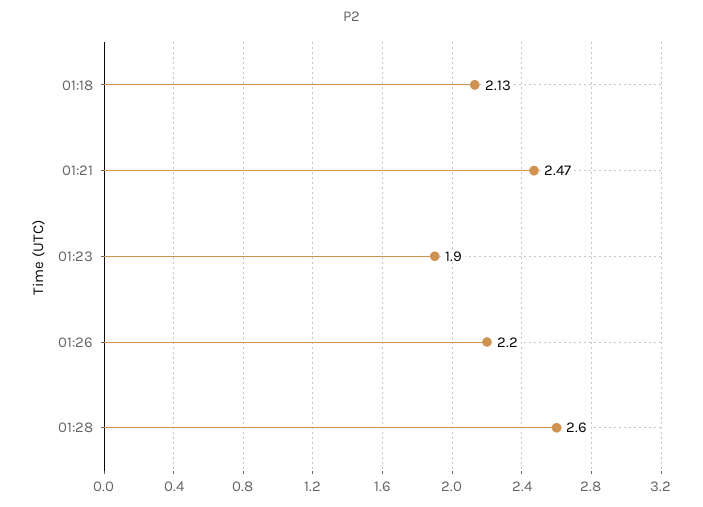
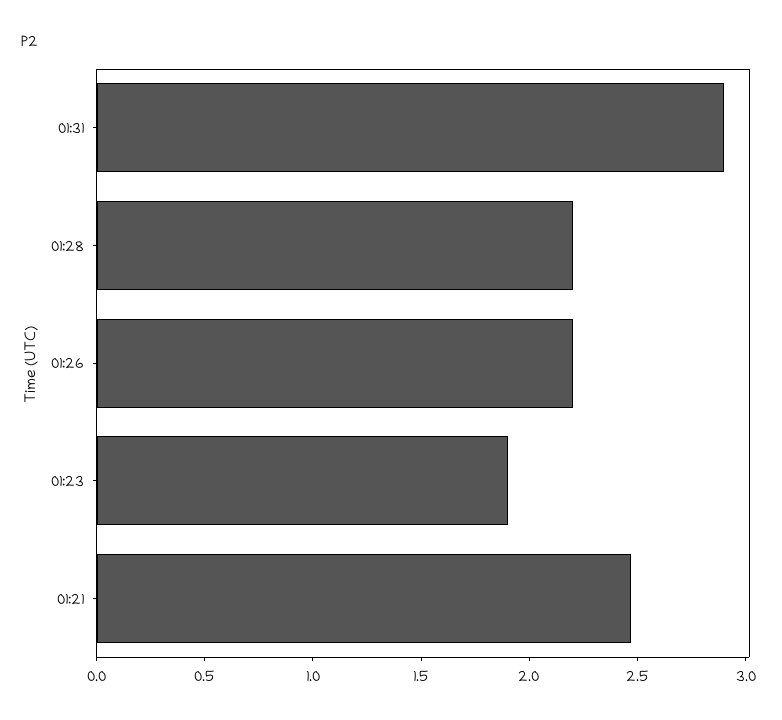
01:18: 2.13 -> none
01:28: 2.6 -> 2.2
01:31: none -> 2.9

